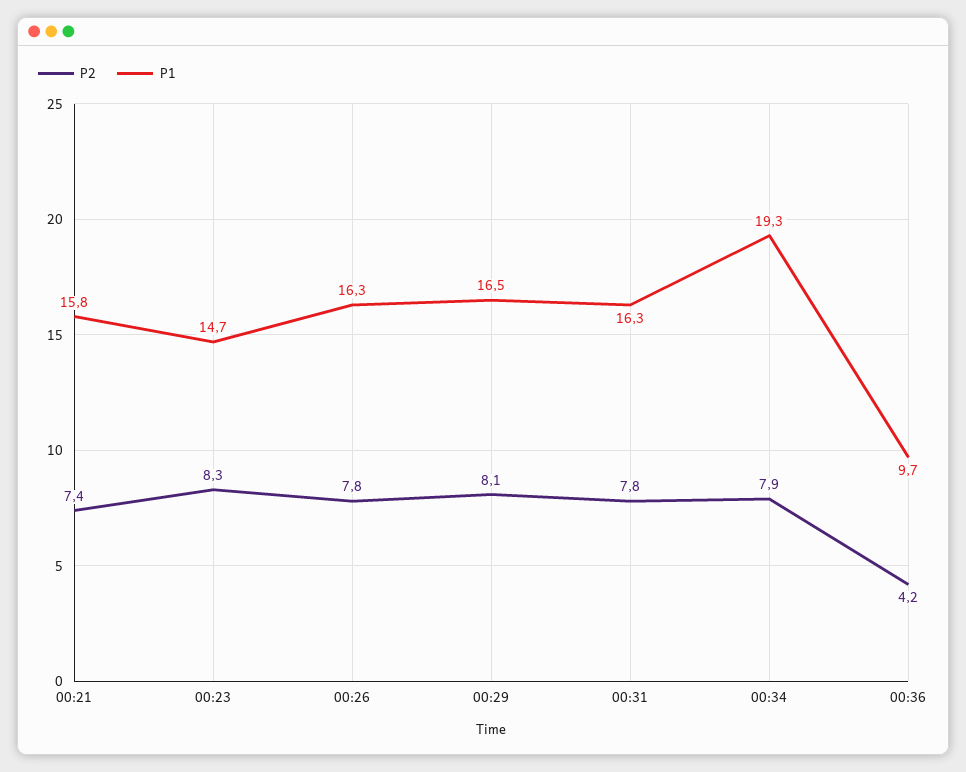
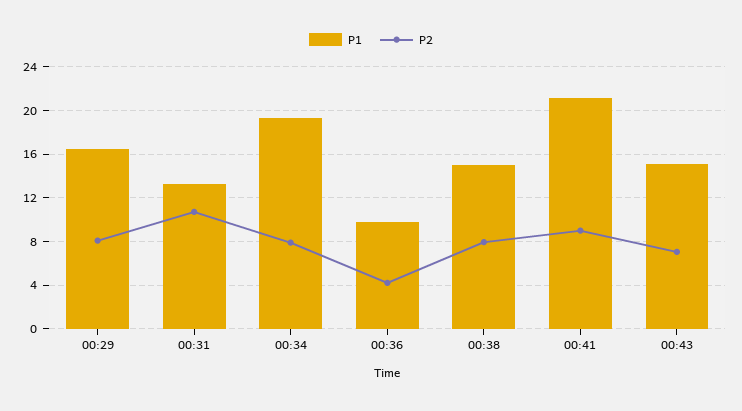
P2, 00:21: 7.4 -> none
P1, 00:21: 15.8 -> none
P2, 00:23: 8.3 -> none
P1, 00:23: 14.7 -> none
P2, 00:26: 7.8 -> none
P1, 00:26: 16.3 -> none
P2, 00:31: 7.8 -> 11
P1, 00:31: 16.3 -> 13
P1, 00:38: none -> 15
P2, 00:38: none -> 8
P1, 00:41: none -> 21
P2, 00:41: none -> 9
P1, 00:43: none -> 15
P2, 00:43: none -> 7

